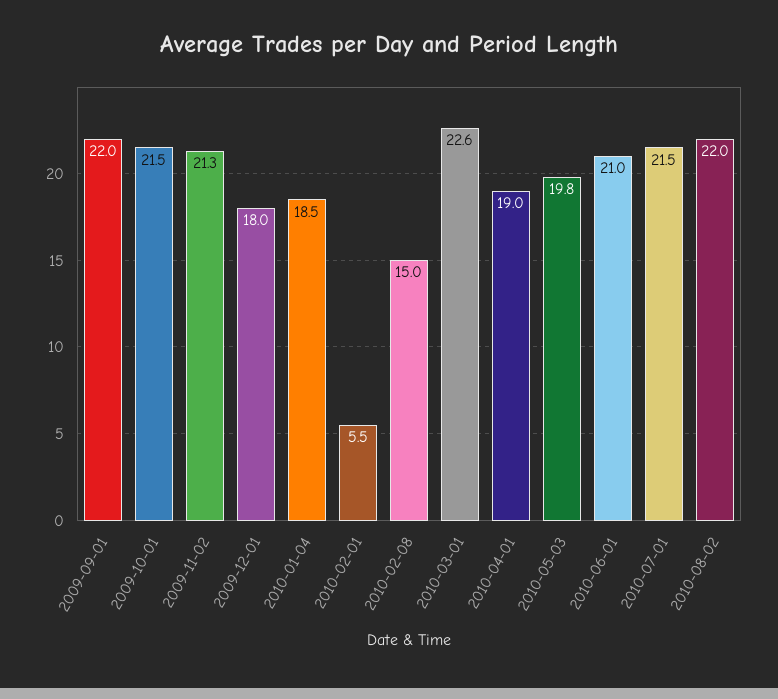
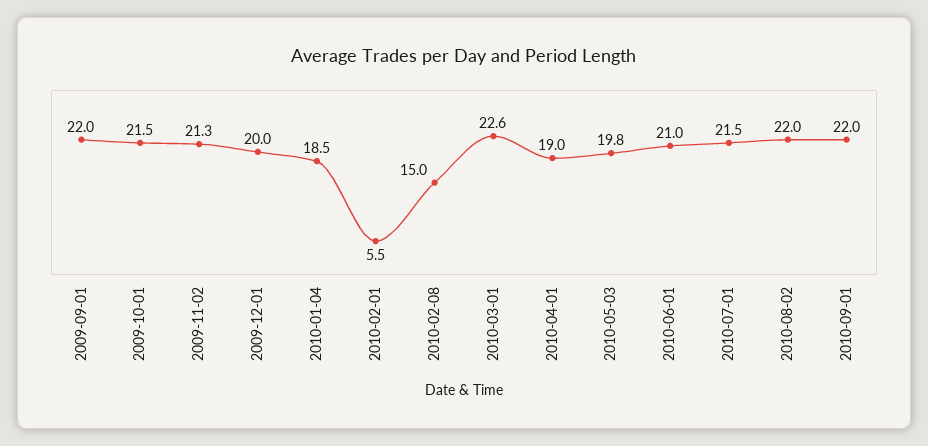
2009-12-01: 18 -> 20
2010-09-01: none -> 22

